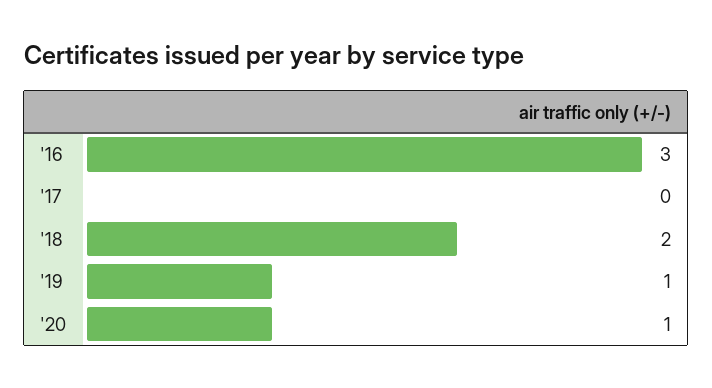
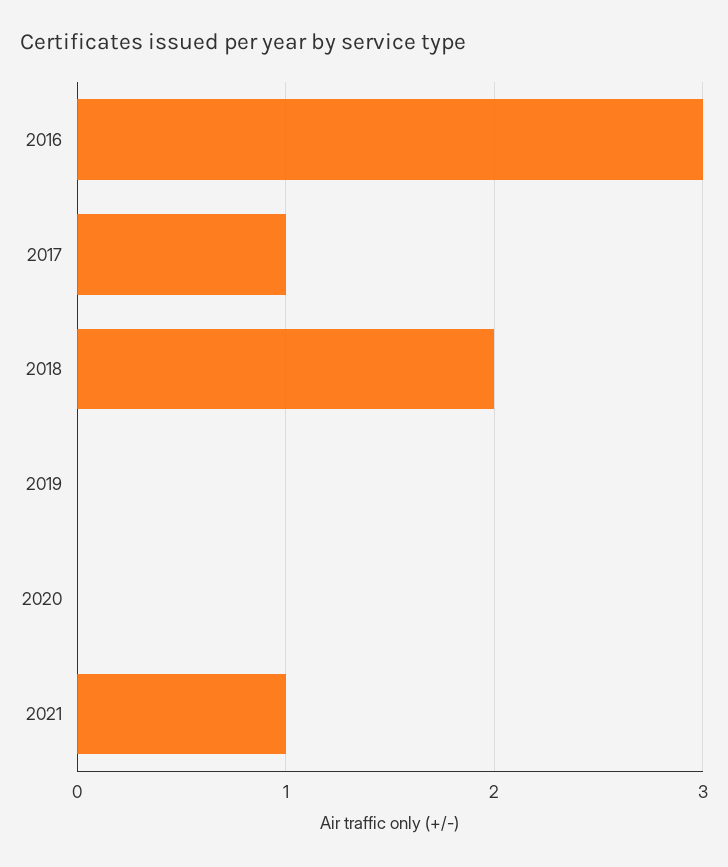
'17: 0 -> 1
'19: 1 -> 0
'20: 1 -> 0
2021: none -> 1

